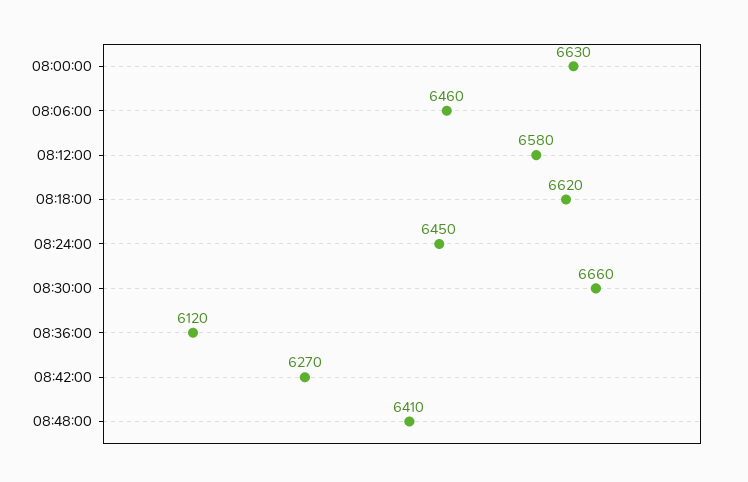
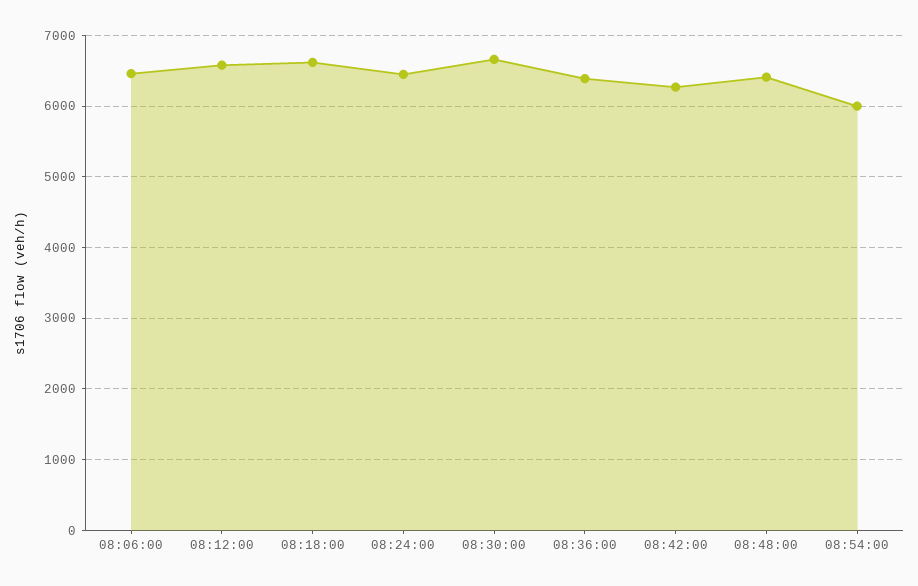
08:00:00: 6630 -> none
08:36:00: 6120 -> 6400
08:54:00: none -> 6000

